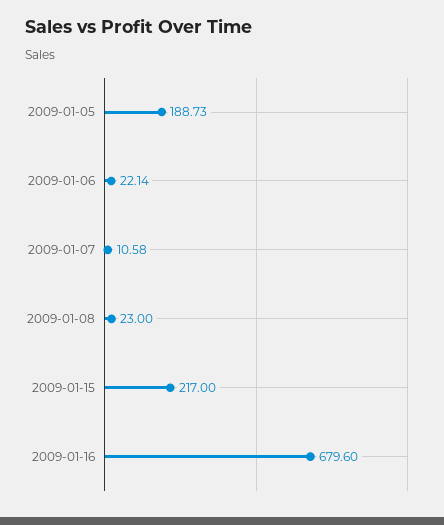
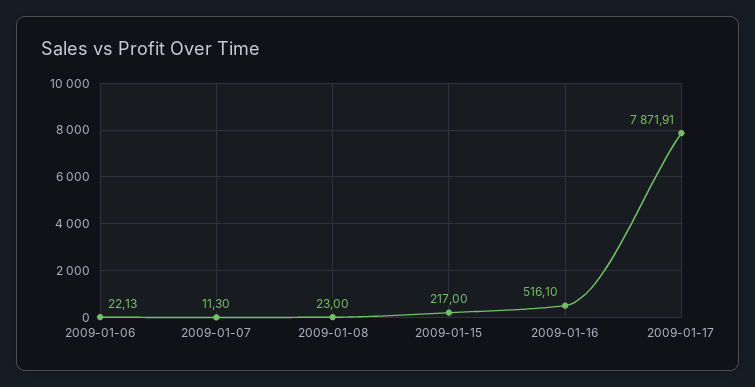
2009-01-05: 188.73 -> none
2009-01-06: 22.14 -> 22.13
2009-01-07: 10.58 -> 11.3
2009-01-16: 679.6 -> 516.1
2009-01-17: none -> 7871.91

